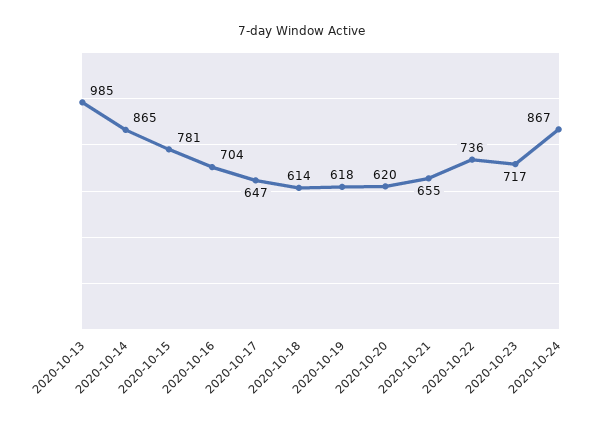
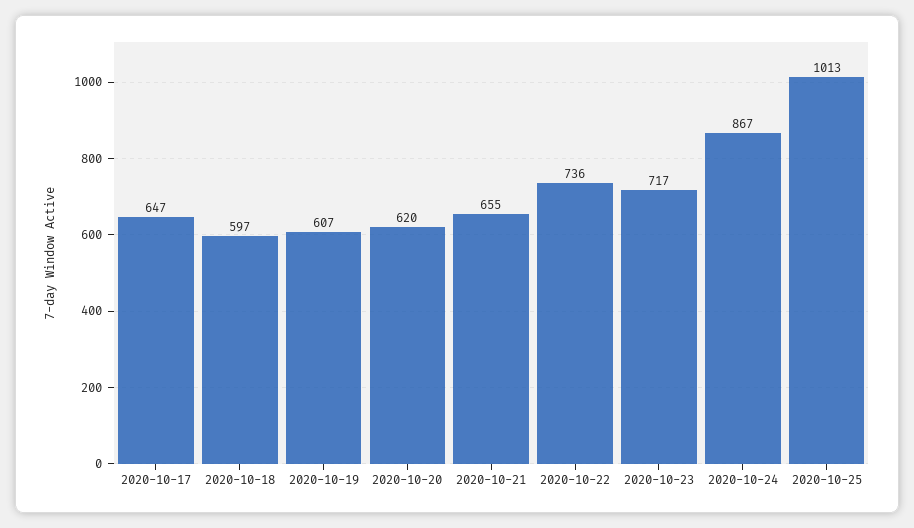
2020-10-13: 985 -> none
2020-10-14: 865 -> none
2020-10-15: 781 -> none
2020-10-16: 704 -> none
2020-10-18: 614 -> 597
2020-10-19: 618 -> 607
2020-10-25: none -> 1013

